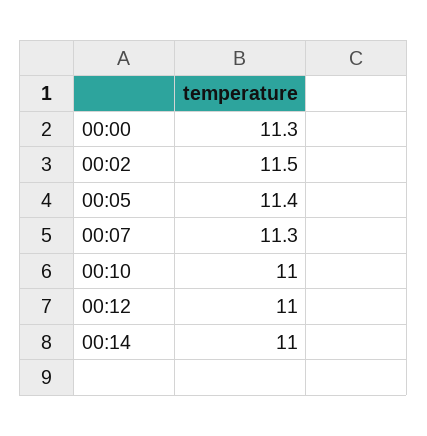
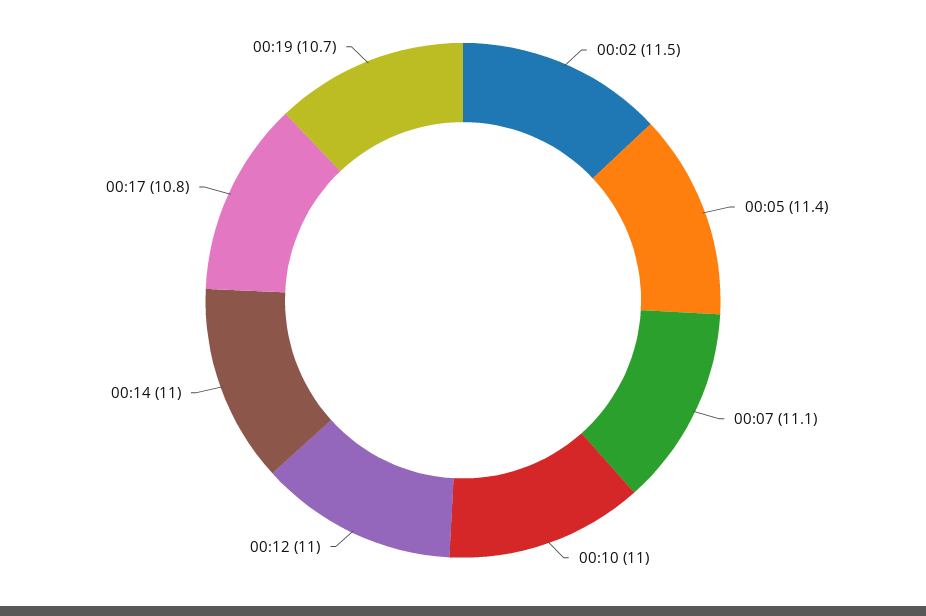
00:00: 11.3 -> none
00:07: 11.3 -> 11.1
00:17: none -> 10.8
00:19: none -> 10.7

